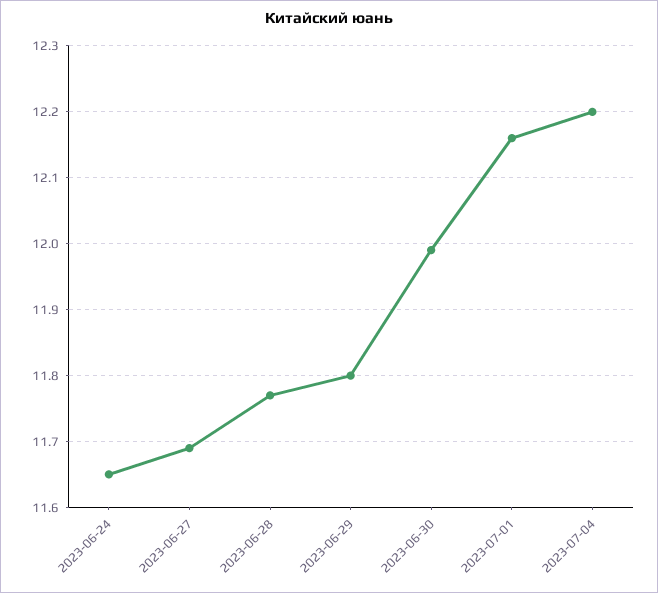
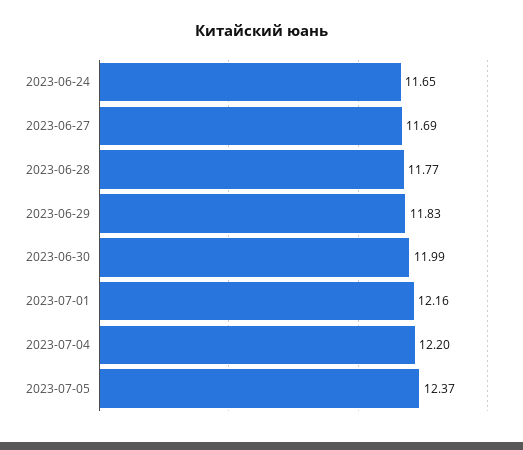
2023-06-29: 11.8 -> 11.83
2023-07-05: none -> 12.37

